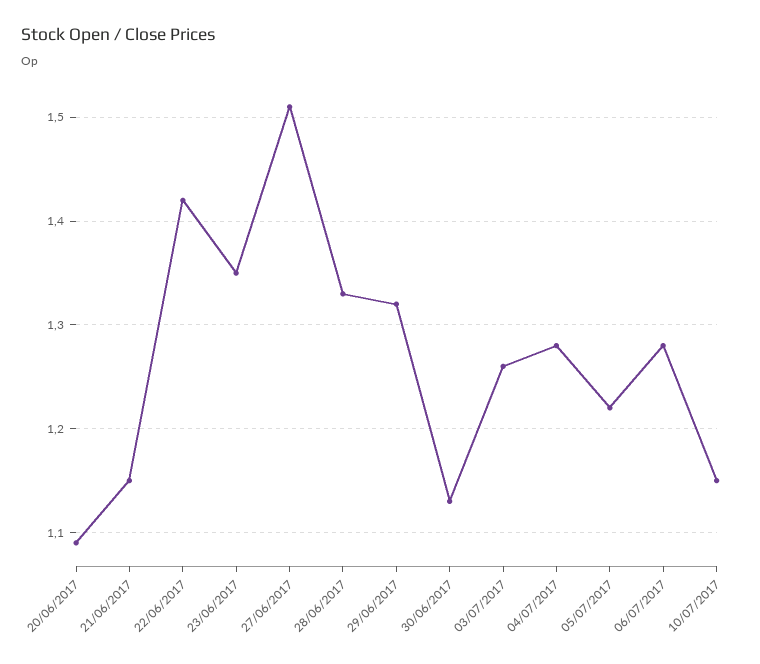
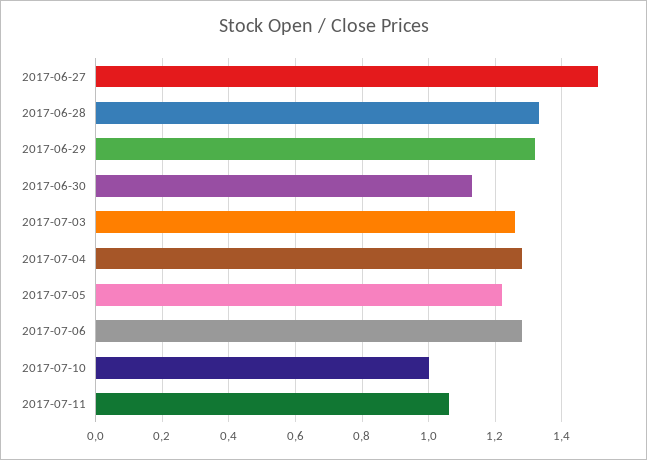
20/06/2017: 1.09 -> none
21/06/2017: 1.15 -> none
22/06/2017: 1.42 -> none
23/06/2017: 1.35 -> none
10/07/2017: 1.15 -> 1
2017-07-11: none -> 1.05

